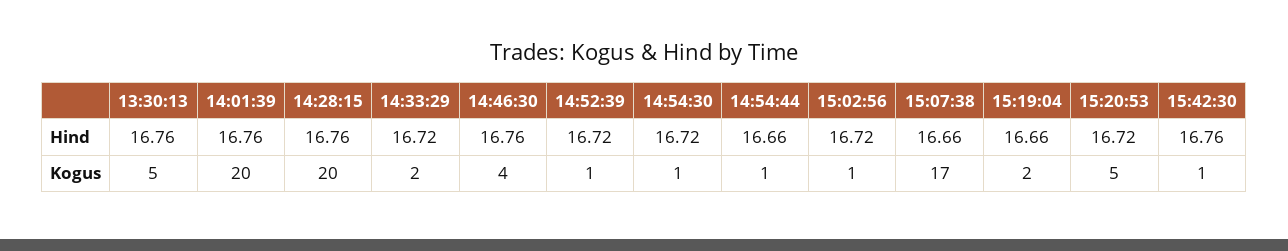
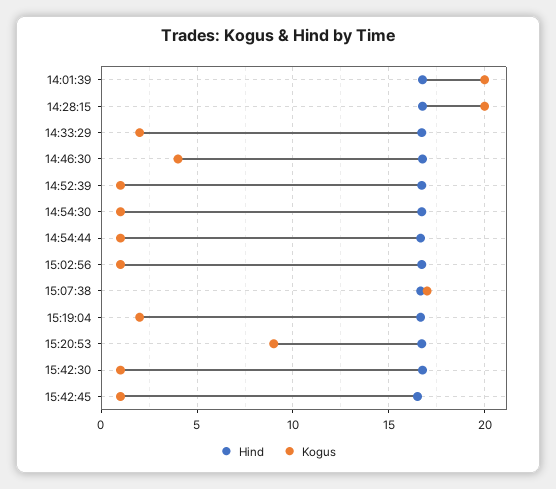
Hind, 13:30:13: 16.76 -> none
Kogus, 13:30:13: 5 -> none
Kogus, 15:20:53: 5 -> 9
Hind, 15:42:45: none -> 16.5
Kogus, 15:42:45: none -> 1

